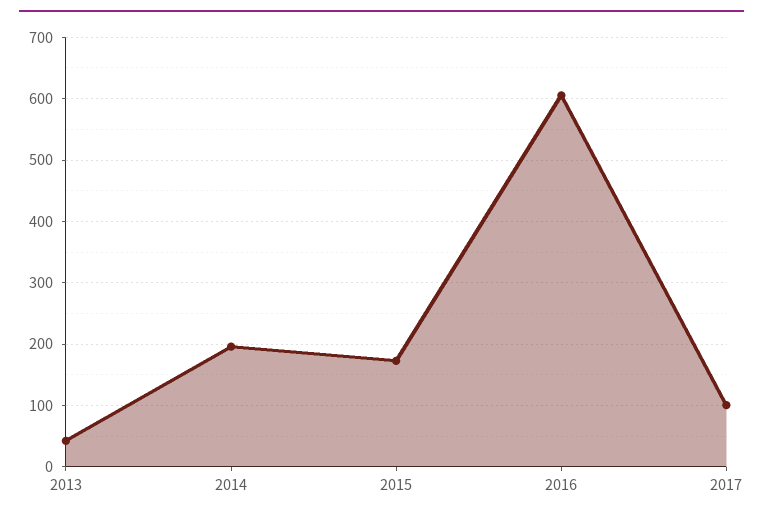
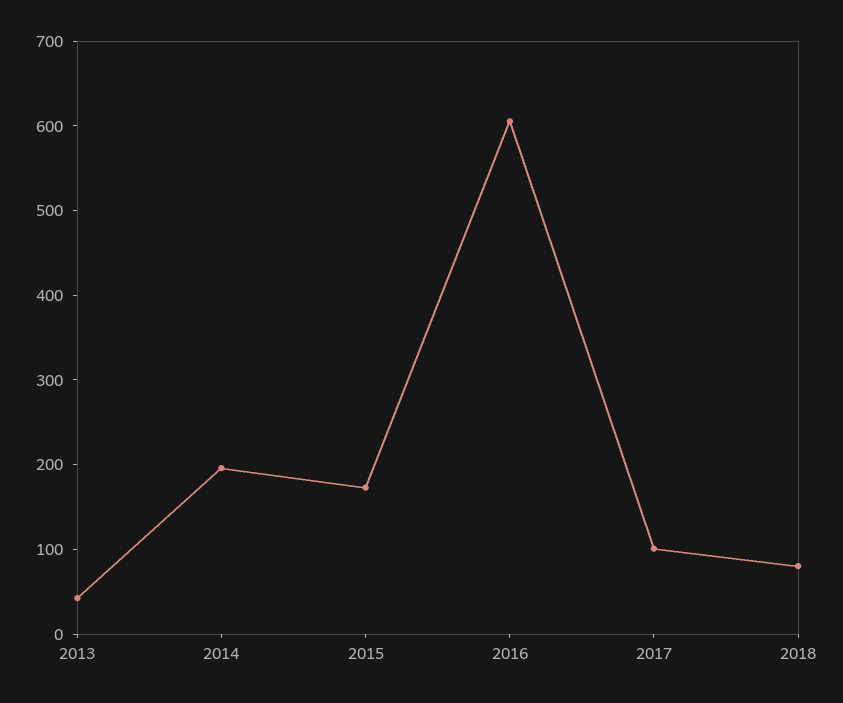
2018: none -> 80

